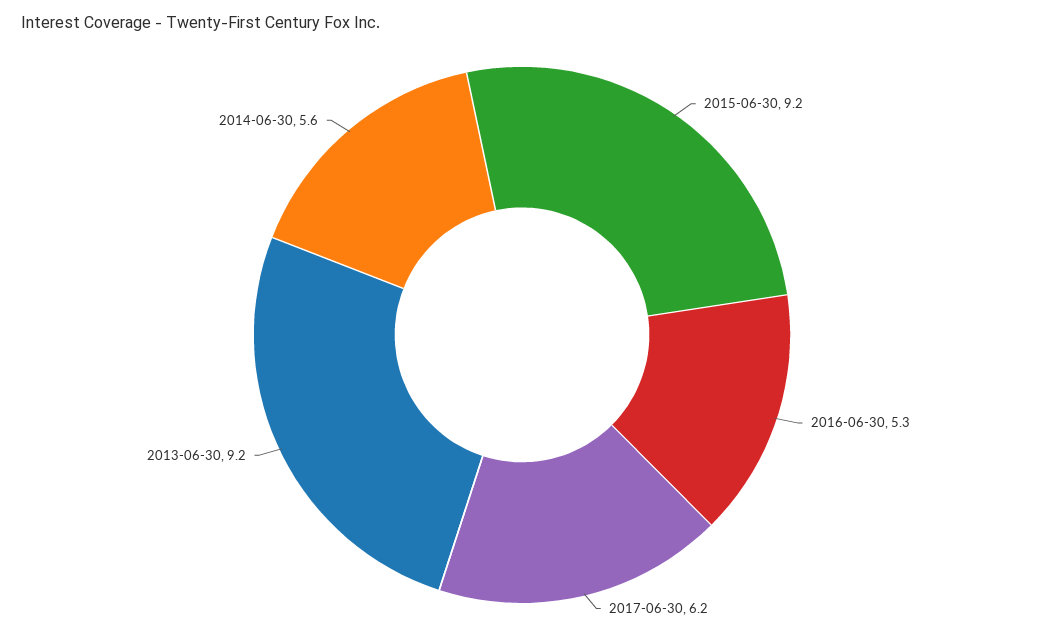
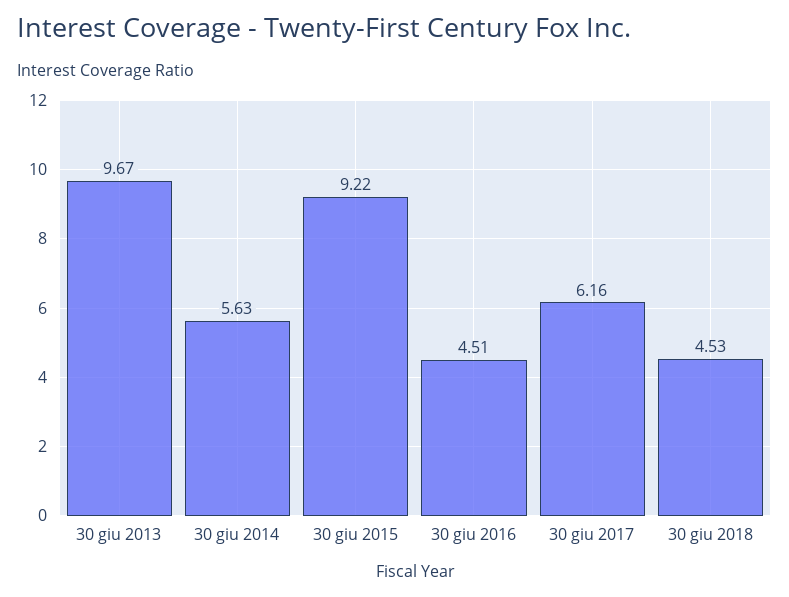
2016-06-30: 5.3 -> 4.51
2013-06-30: 9.2 -> 9.67
30 giu 2018: none -> 4.53

